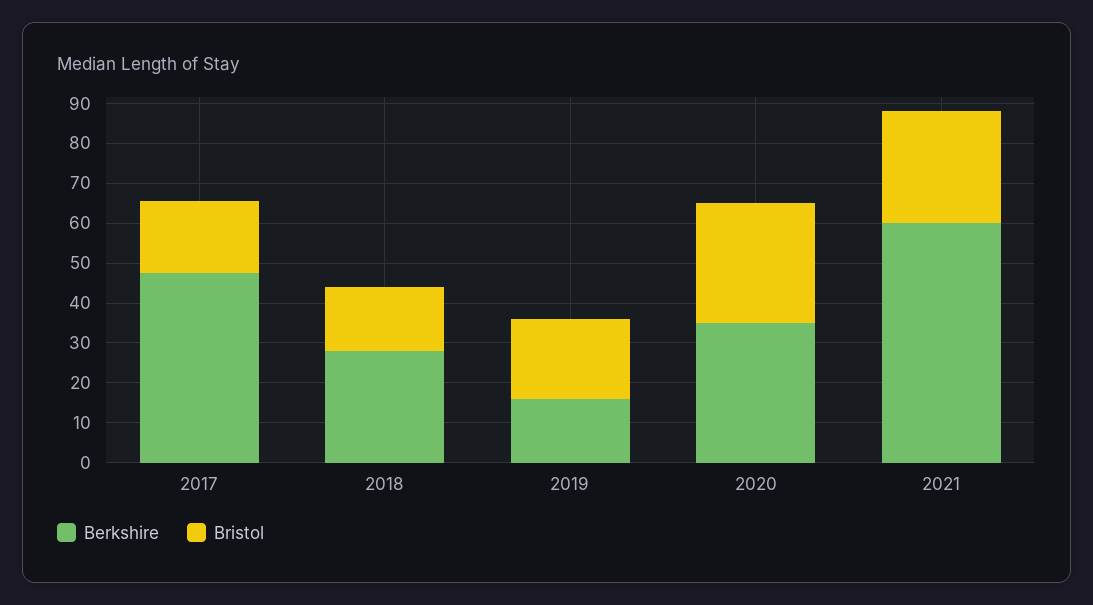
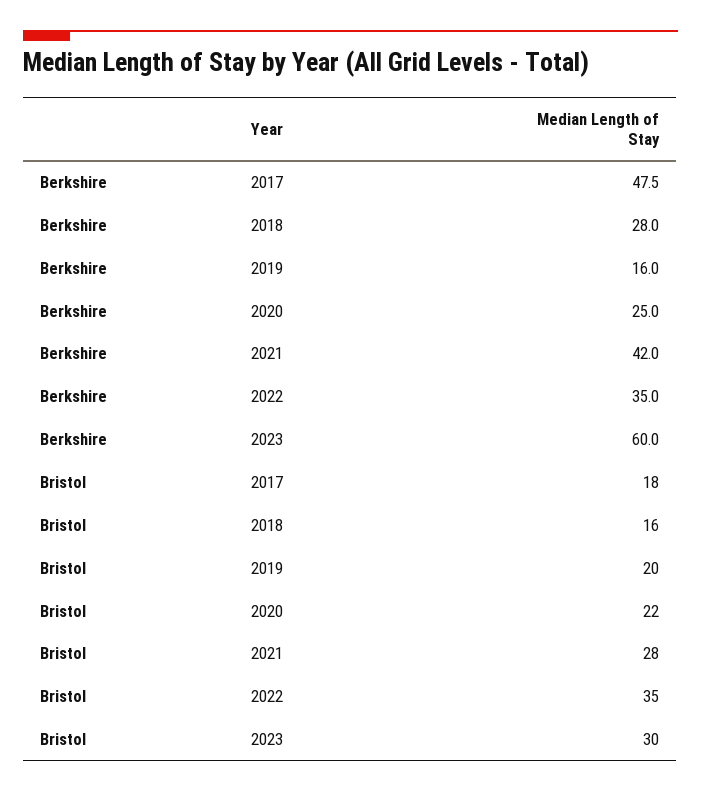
Berkshire, 2020: 35 -> 25
Bristol, 2020: 30 -> 22
Berkshire, 2021: 60 -> 42
Berkshire, 2022: none -> 35
Berkshire, 2023: none -> 60
Bristol, 2022: none -> 35
Bristol, 2023: none -> 30

